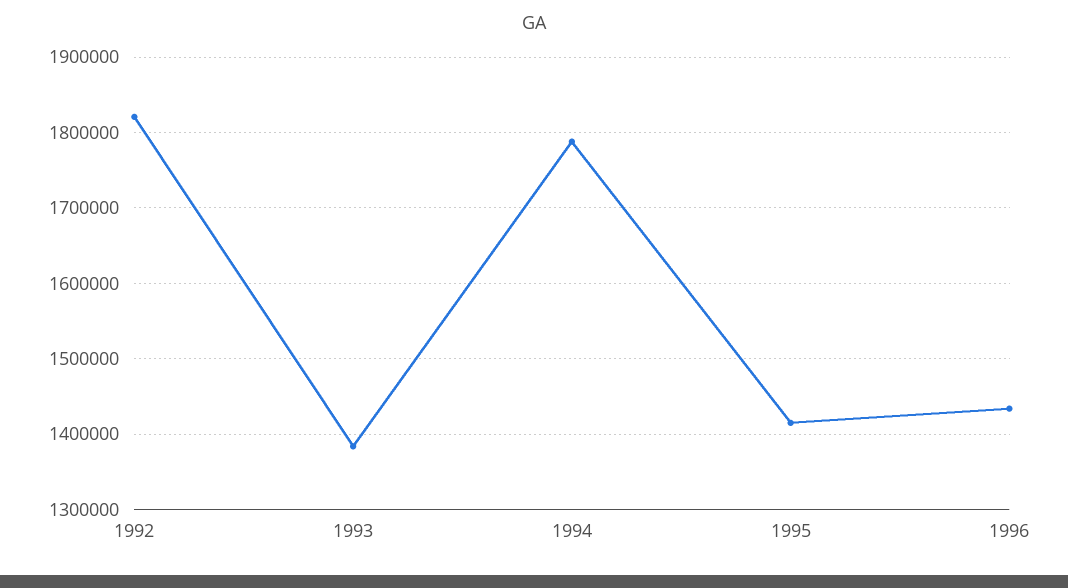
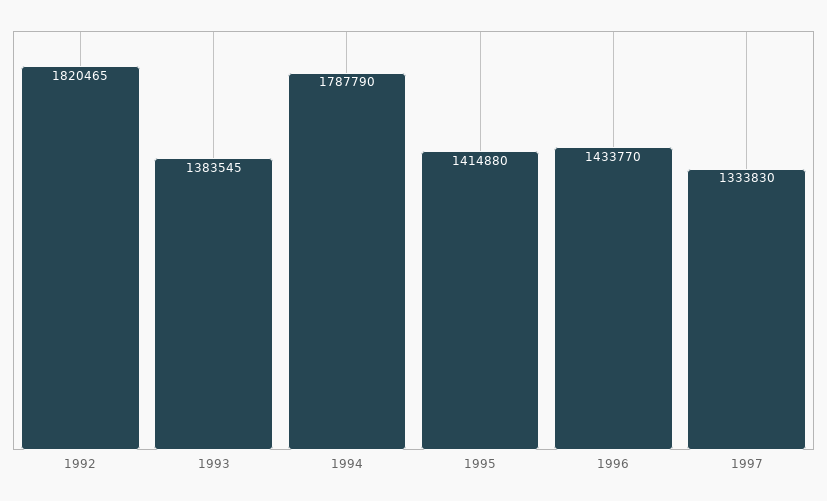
1997: none -> 1333830

